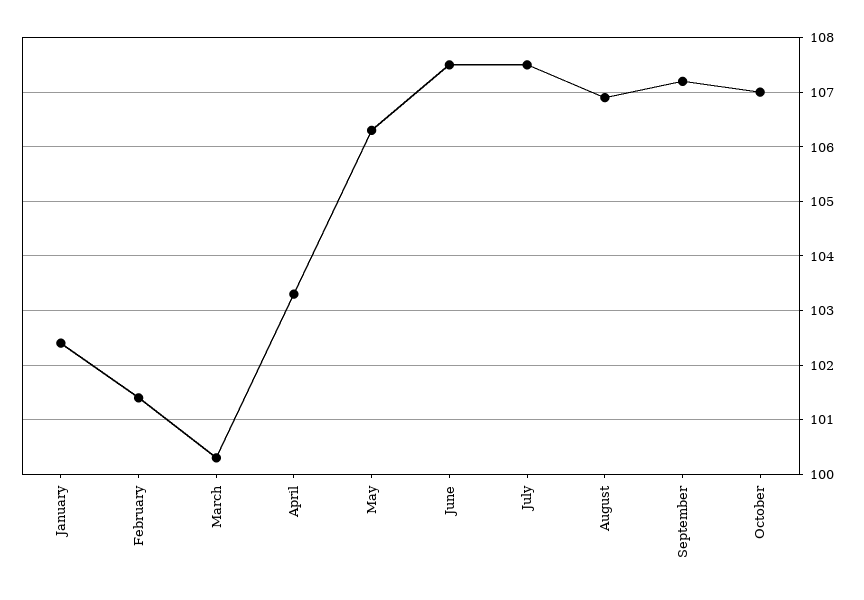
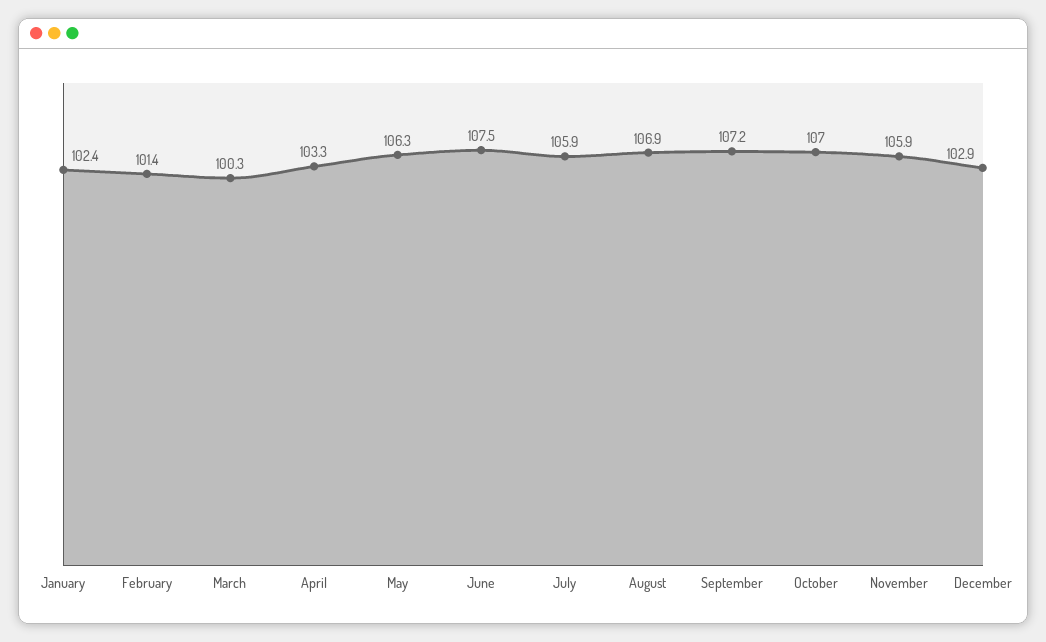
July: 107.5 -> 105.9
November: none -> 105.9
December: none -> 102.9

